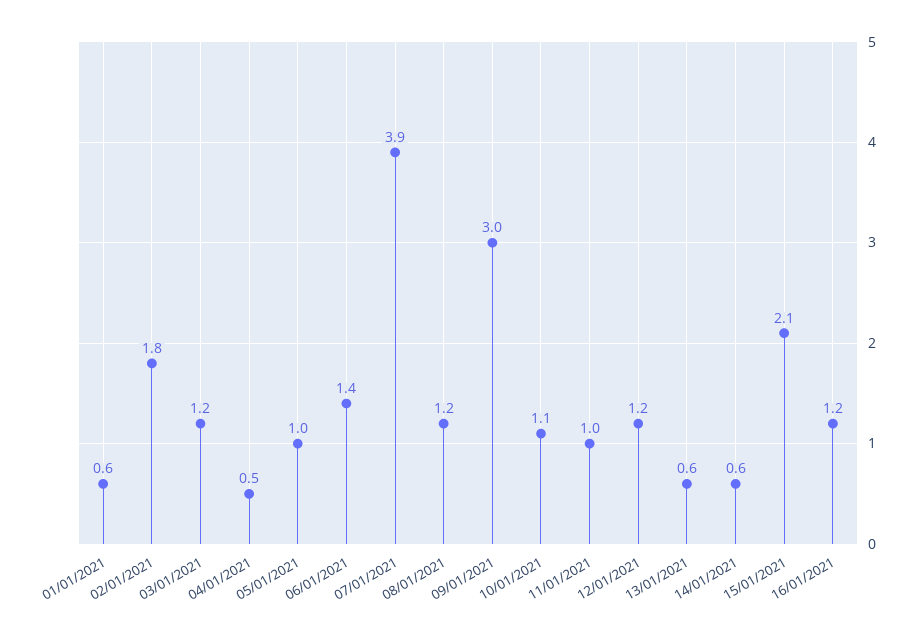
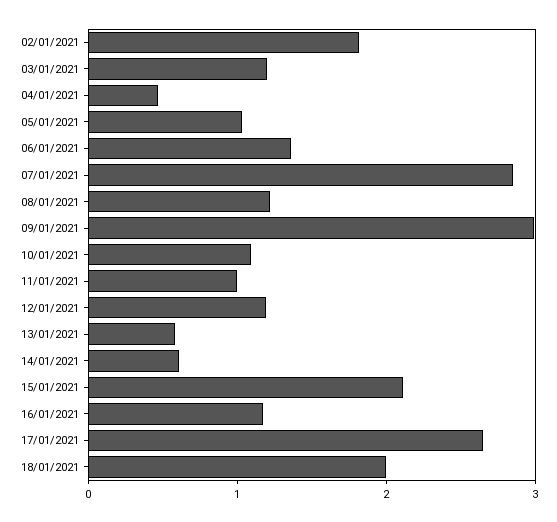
01/01/2021: 0.6 -> none
07/01/2021: 3.9 -> 2.8
17/01/2021: none -> 2.6
18/01/2021: none -> 2

